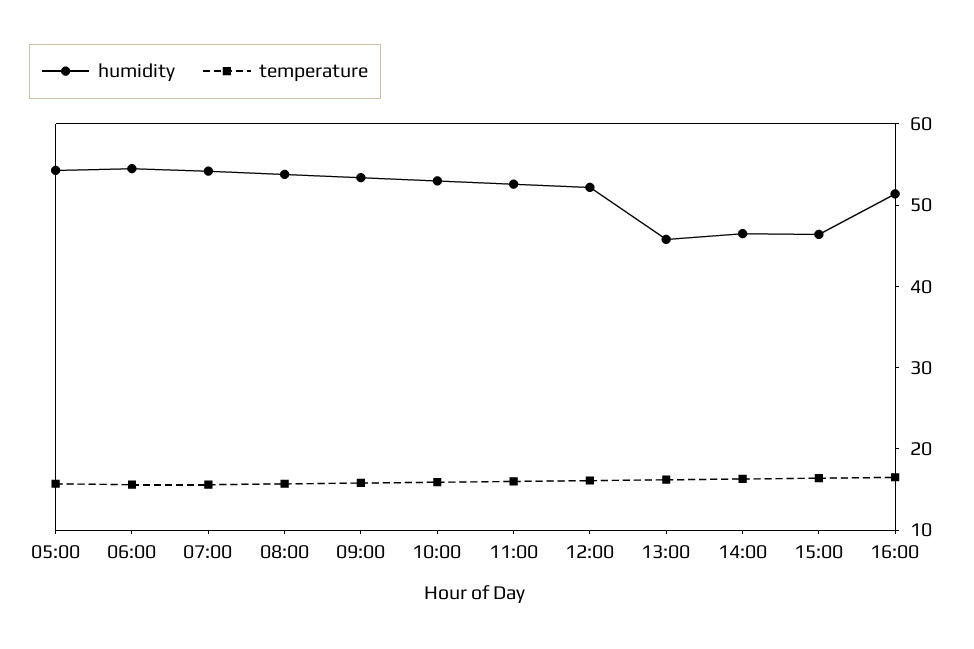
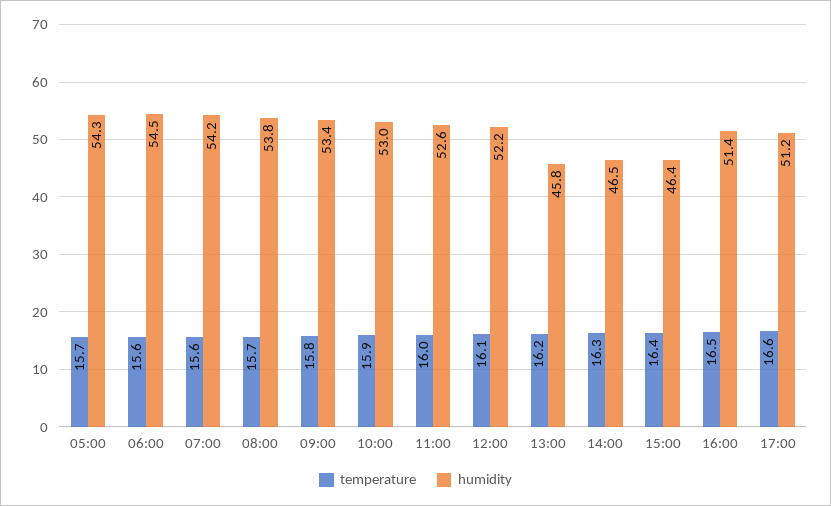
temperature, 17:00: none -> 16.6
humidity, 17:00: none -> 51.2

